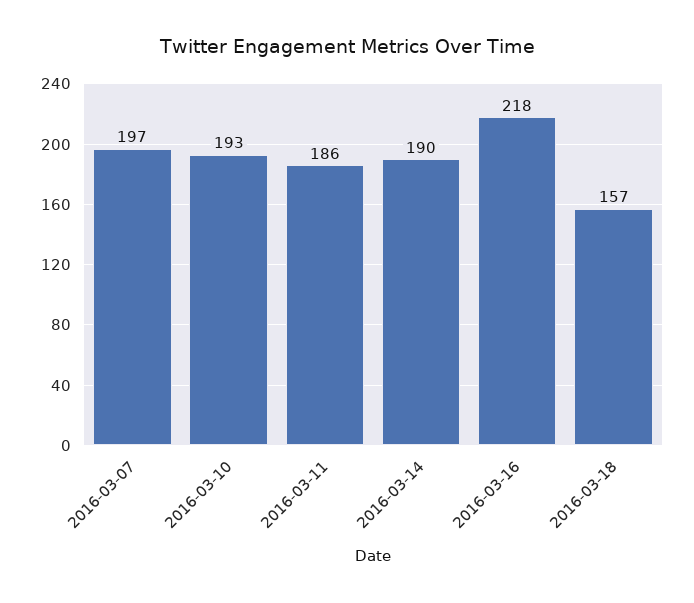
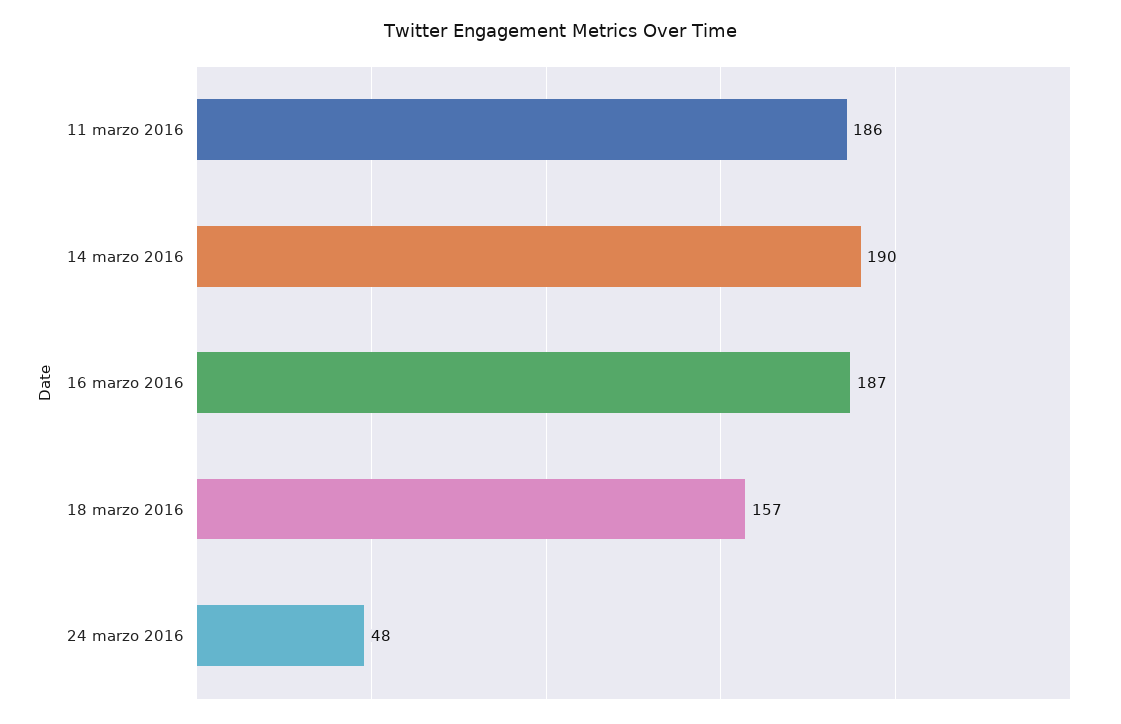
2016-03-07: 197 -> none
2016-03-10: 193 -> none
2016-03-16: 218 -> 187
24 marzo 2016: none -> 48

